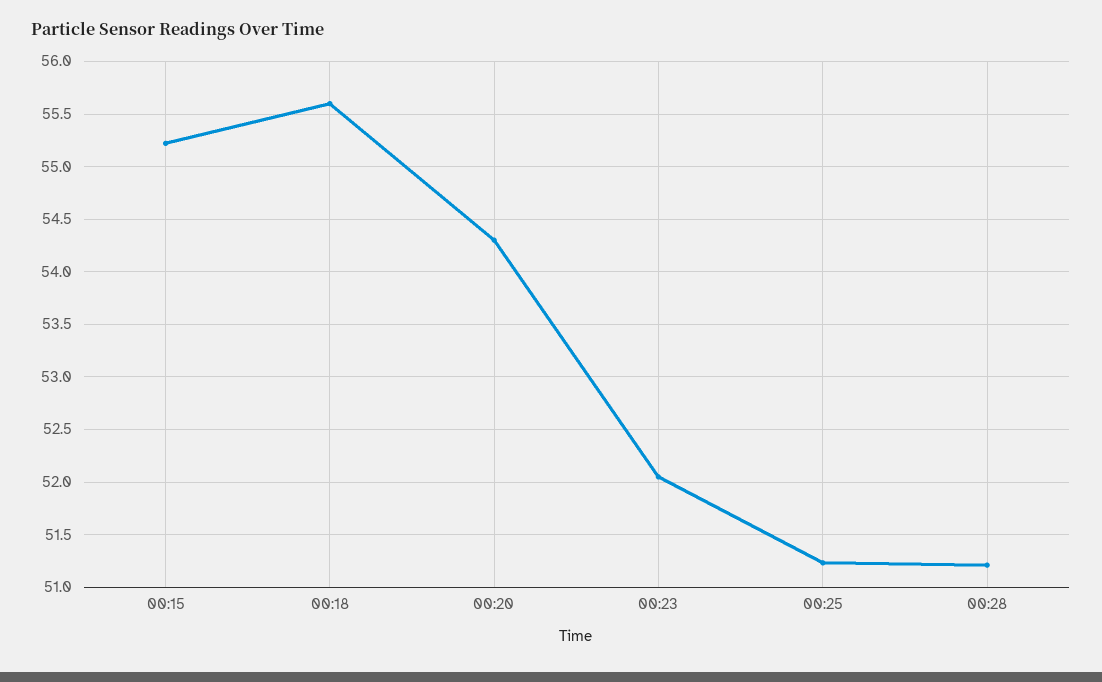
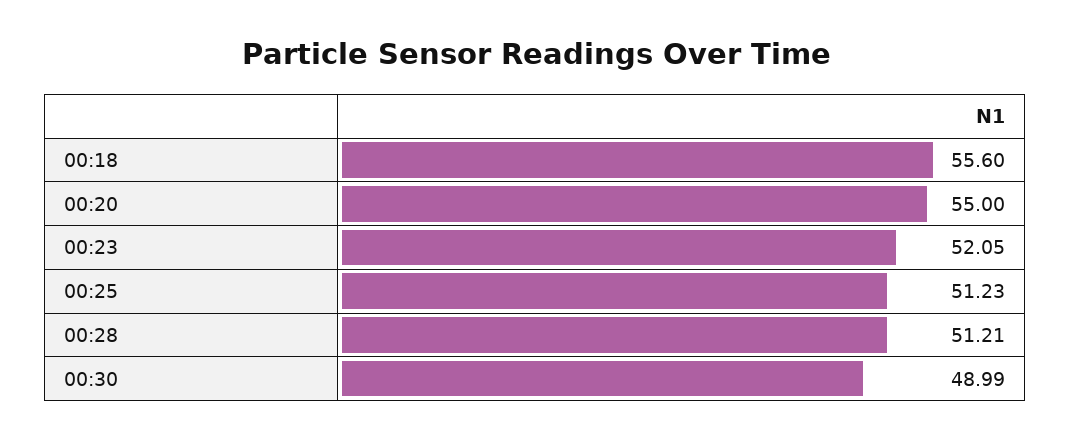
00:15: 55.2 -> none
00:20: 54.3 -> 55
00:30: none -> 48.99

